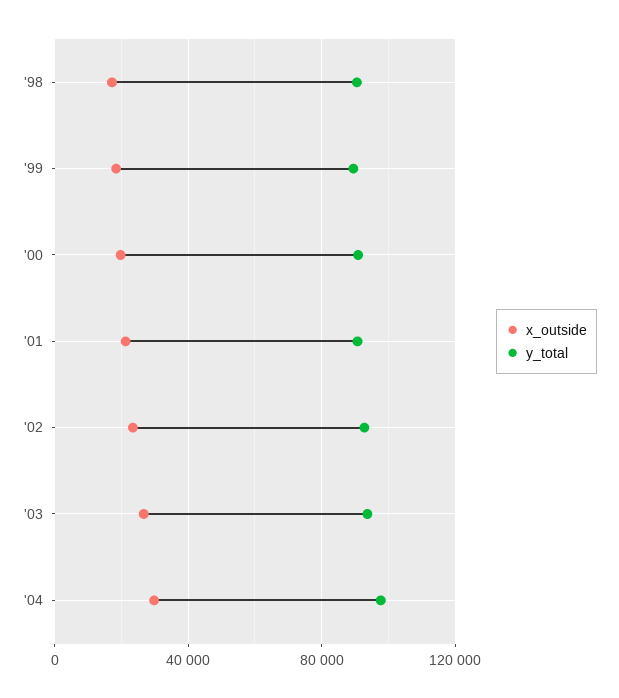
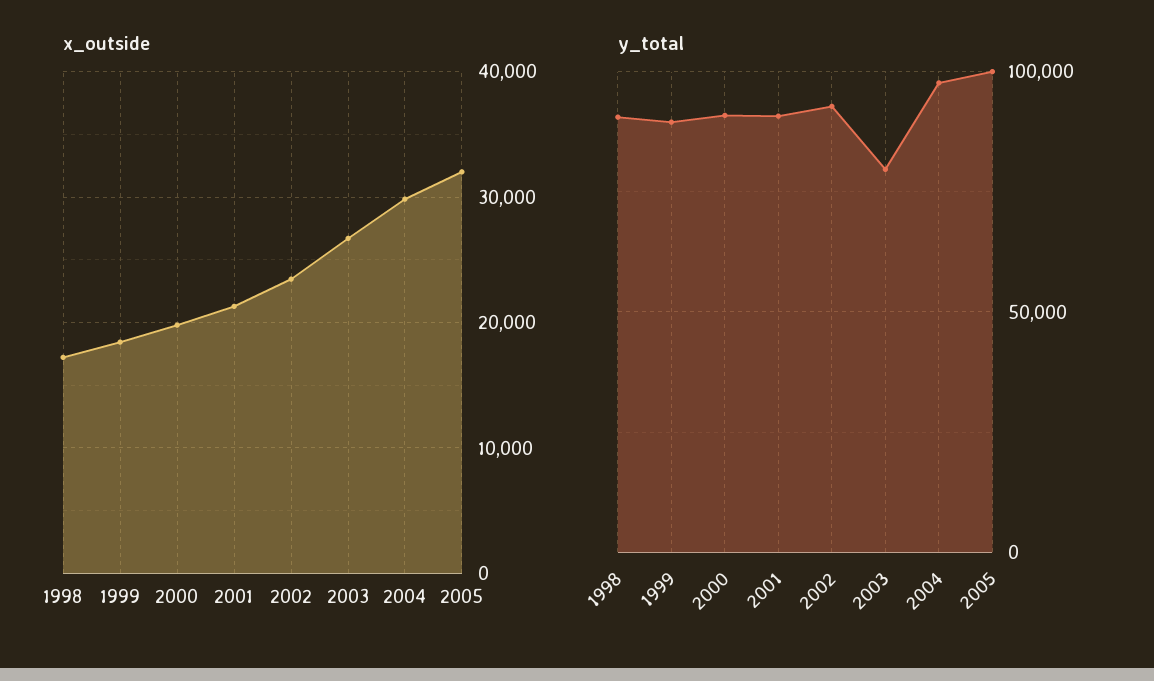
y_total, '03: 95000 -> 80000
x_outside, 2005: none -> 32000
y_total, 2005: none -> 100000

